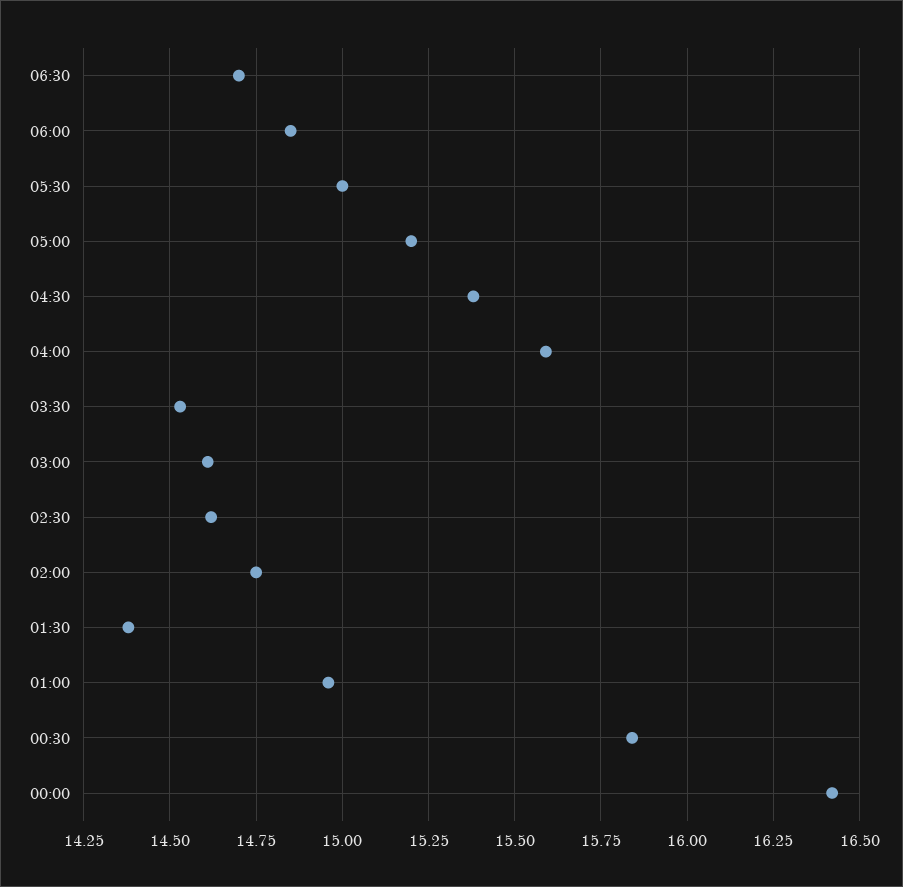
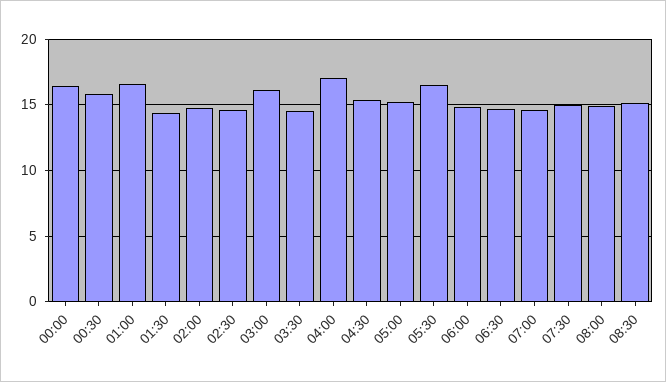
05:30: 15 -> 16.5
04:00: 15.6 -> 17
03:00: 14.6 -> 16
01:00: 14.95 -> 16.5
07:00: none -> 14.5
07:30: none -> 15
08:00: none -> 15
08:30: none -> 15

